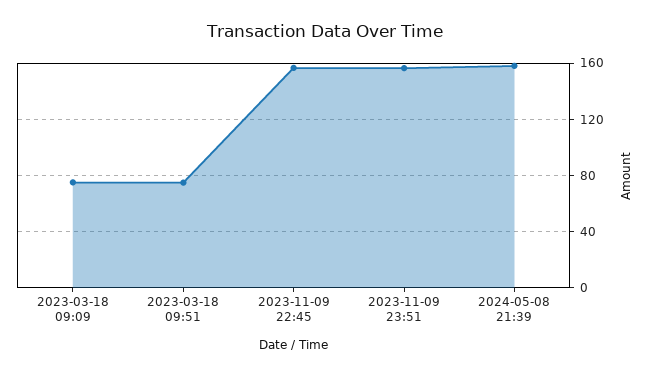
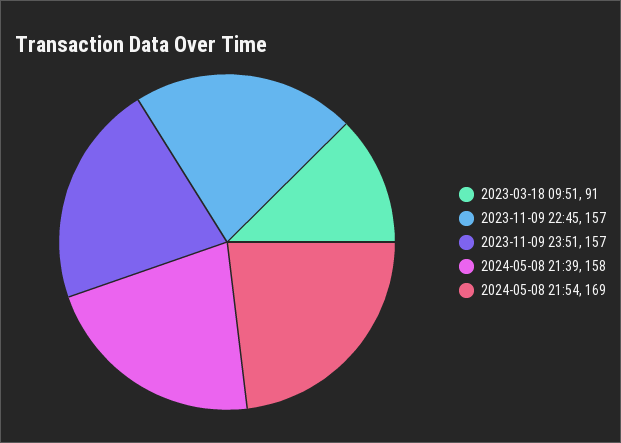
2023-03-18 09:09: 75 -> none
2023-03-18 09:51: 75 -> 91
2024-05-08 21:54: none -> 169

